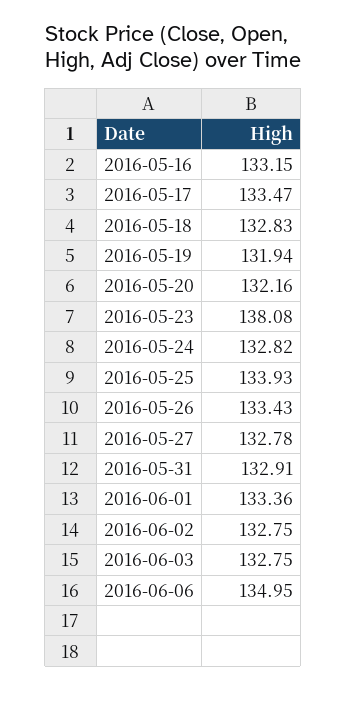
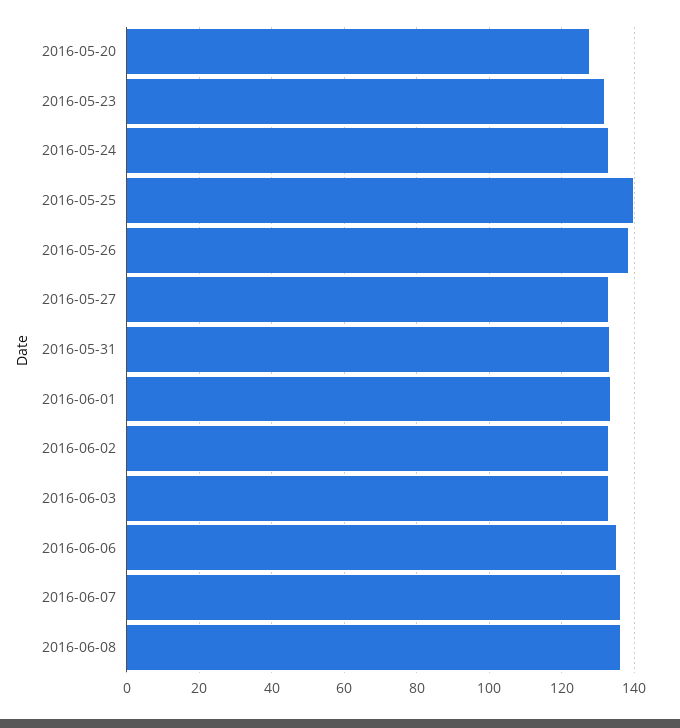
2016-05-16: 133.15 -> none
2016-05-17: 133.47 -> none
2016-05-18: 132.83 -> none
2016-05-19: 131.94 -> none
2016-05-20: 132.16 -> 128
2016-05-23: 138.08 -> 132
2016-05-25: 133.93 -> 140
2016-05-26: 133.43 -> 138
2016-06-07: none -> 136
2016-06-08: none -> 136

